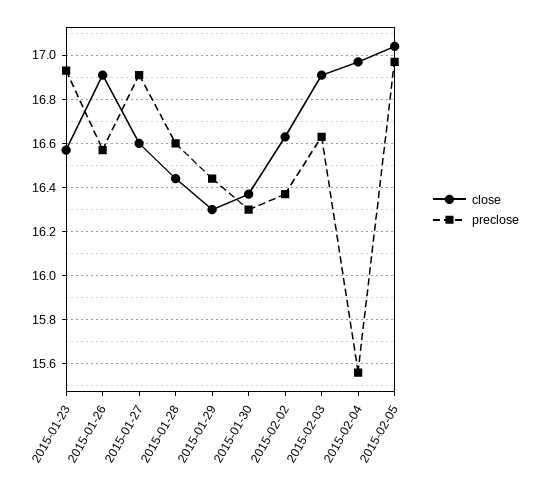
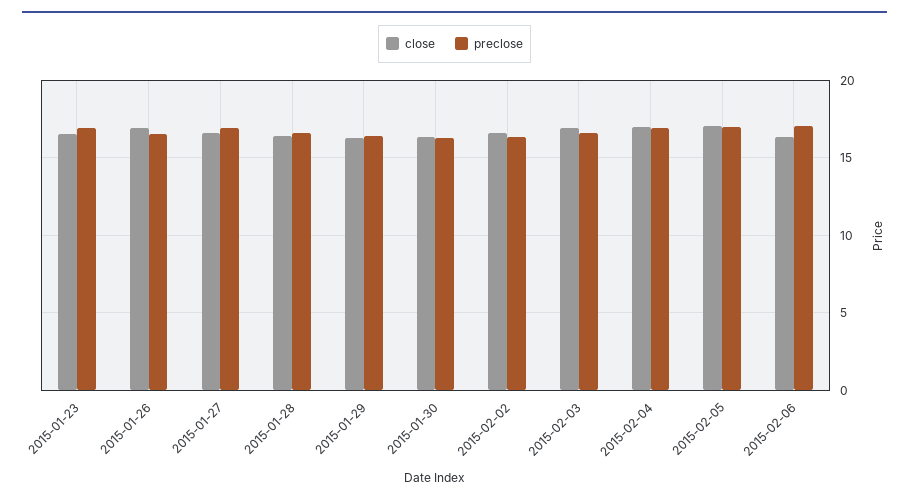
preclose, 2015-02-04: 15.55 -> 17
close, 2015-02-06: none -> 16.5
preclose, 2015-02-06: none -> 17

